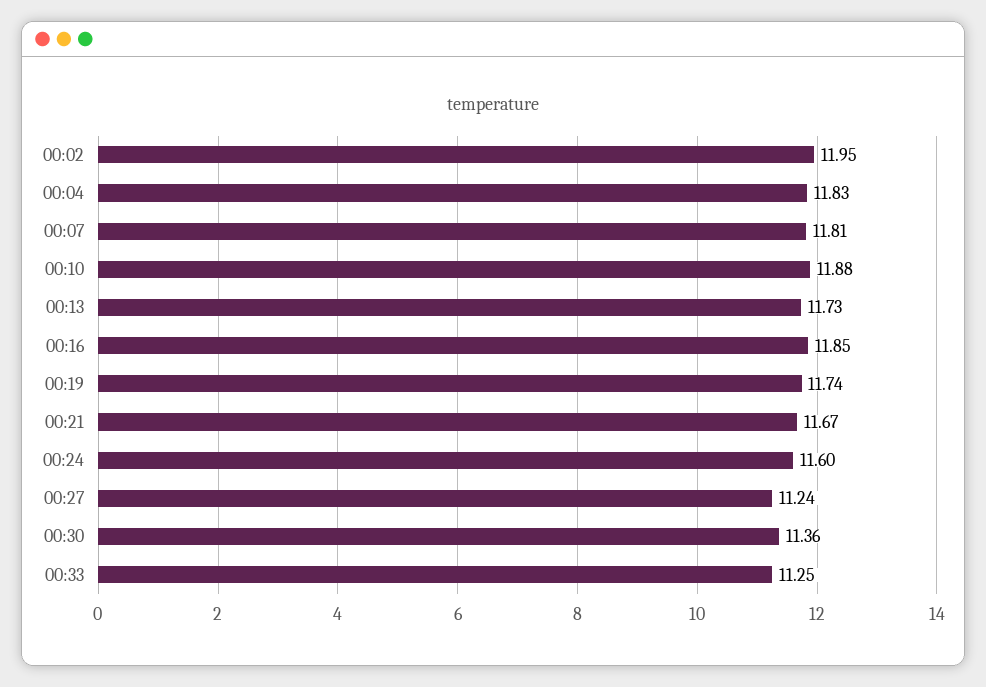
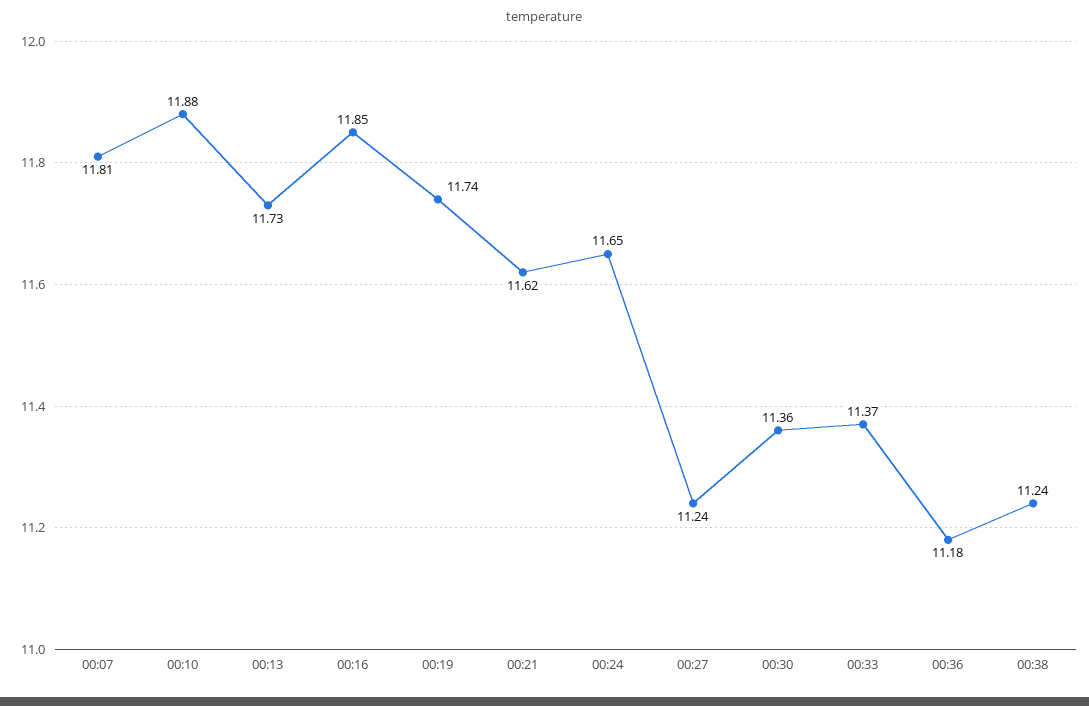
00:02: 11.95 -> none
00:04: 11.83 -> none
00:21: 11.67 -> 11.62
00:24: 11.6 -> 11.65
00:33: 11.25 -> 11.37
00:36: none -> 11.18
00:38: none -> 11.24

